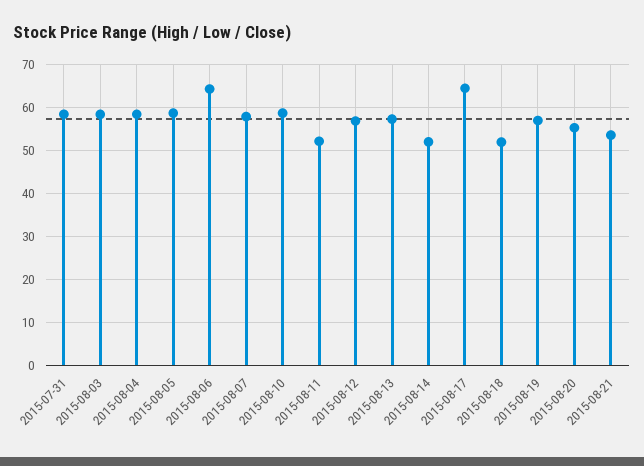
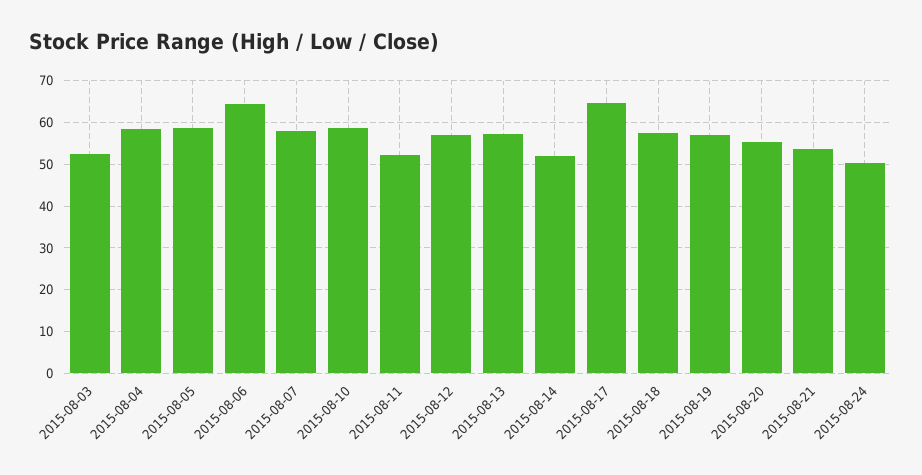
2015-07-31: 58 -> none
2015-08-03: 58 -> 52
2015-08-18: 52 -> 58
2015-08-24: none -> 50

